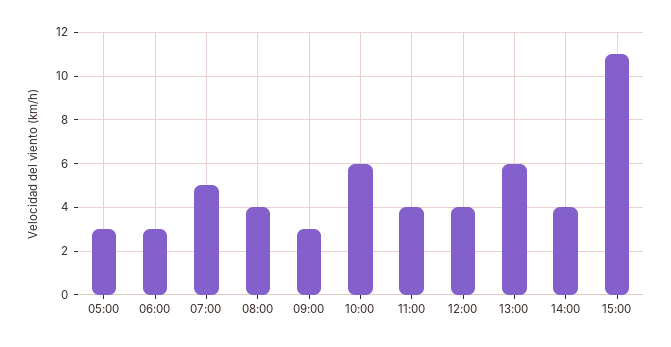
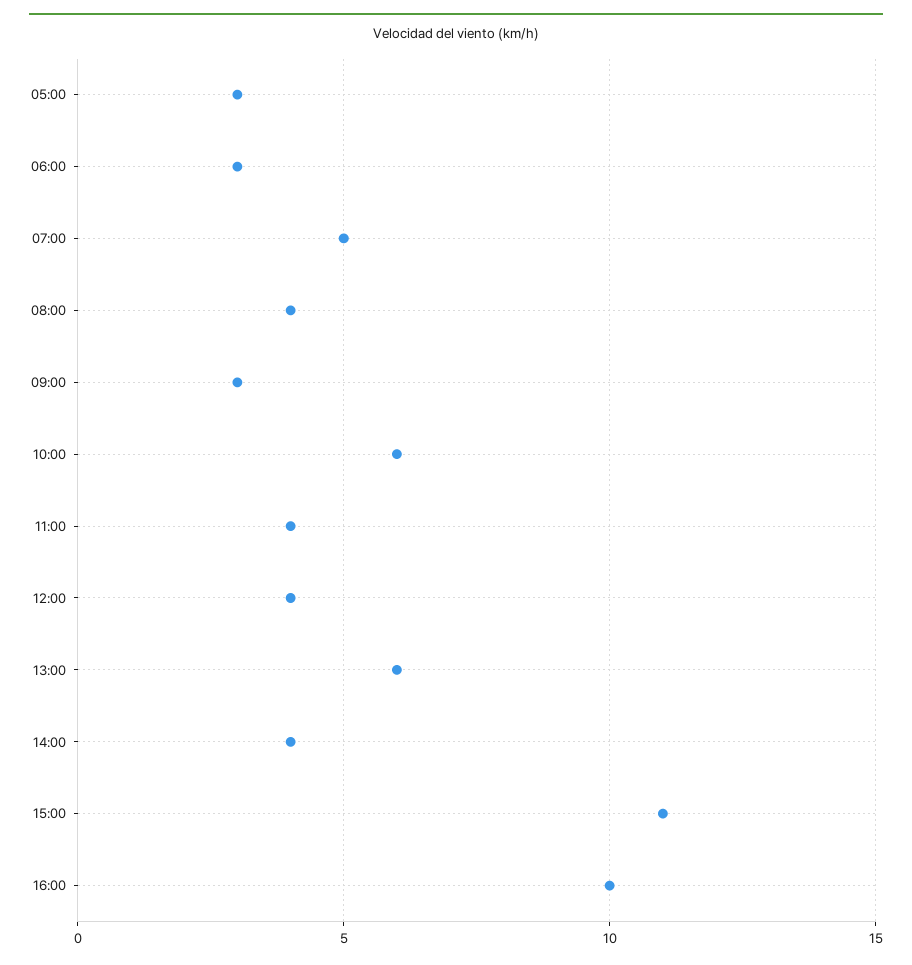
16:00: none -> 10

